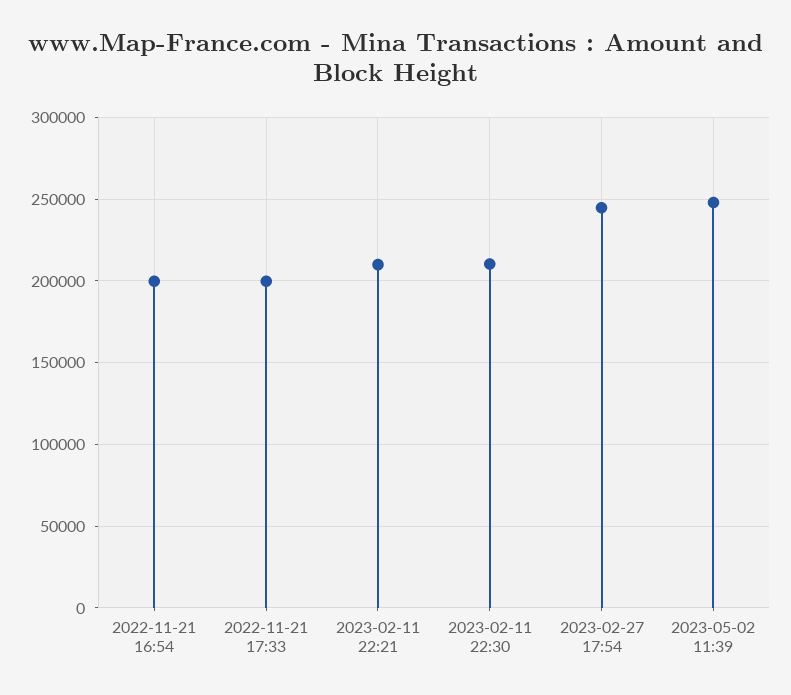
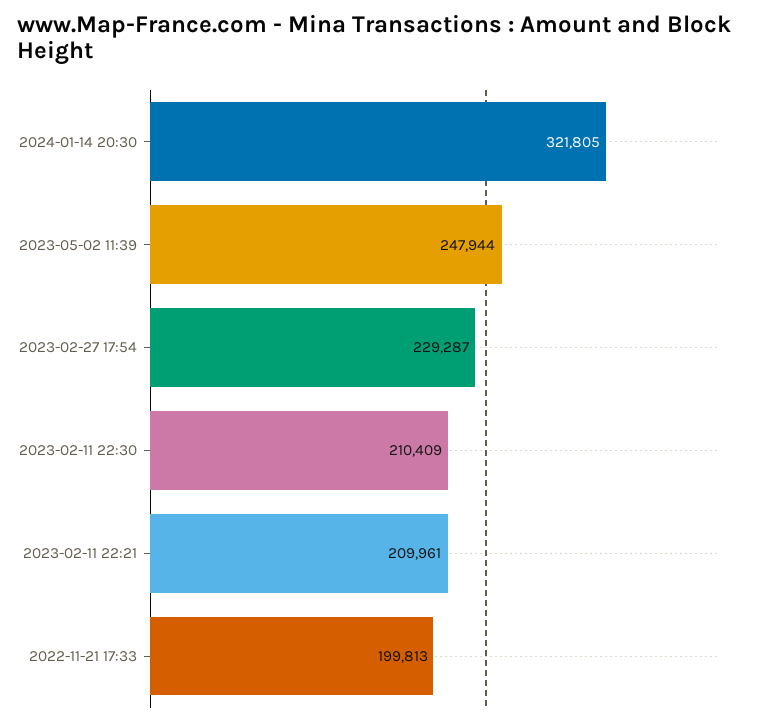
2022-11-21 16:54: 200000 -> none
2023-02-27 17:54: 245000 -> 229287
2024-01-14 20:30: none -> 321805

